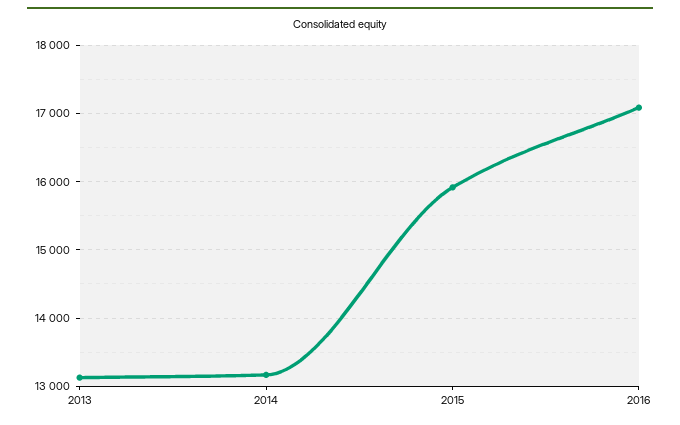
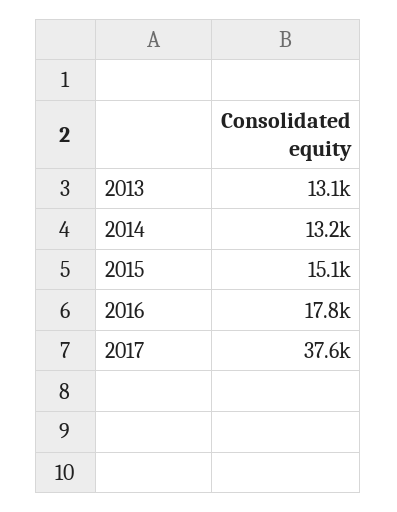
2015: 15900 -> 15100
2016: 17100 -> 17800
2017: none -> 37600

